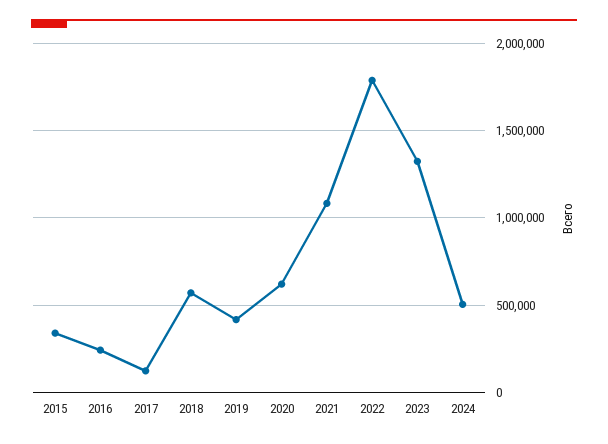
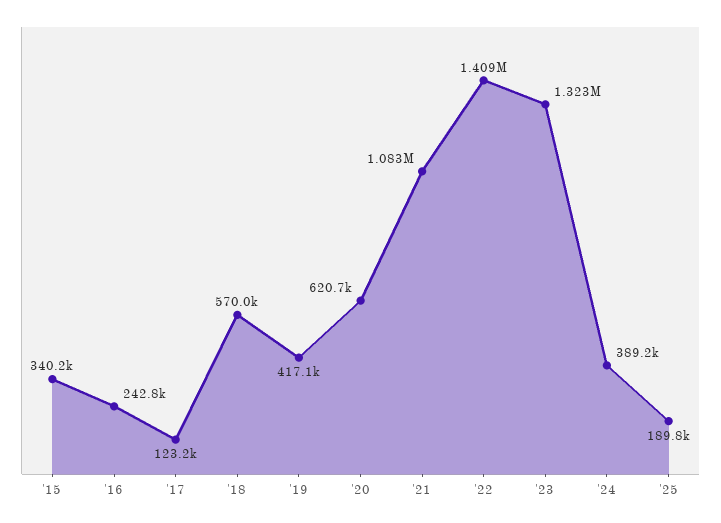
2022: 1800000 -> 1409000
2024: 500000 -> 389200
'25: none -> 189800

